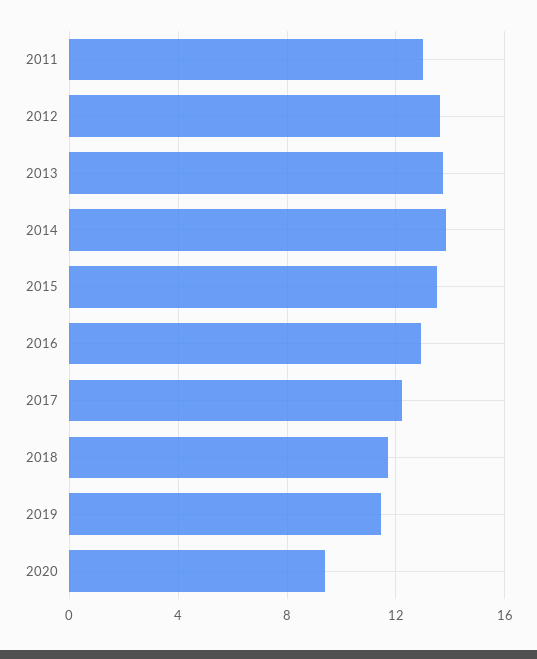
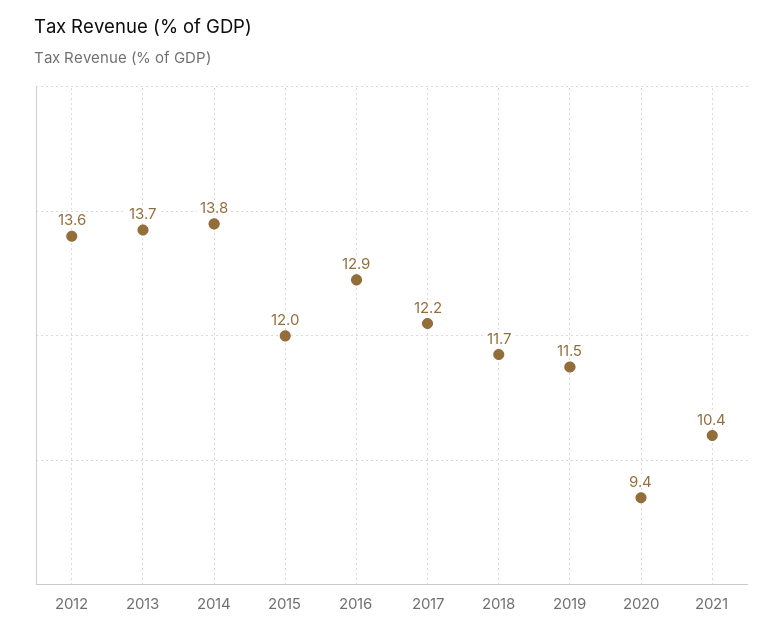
2011: 13 -> none
2015: 13.5 -> 12
2021: none -> 10.4

